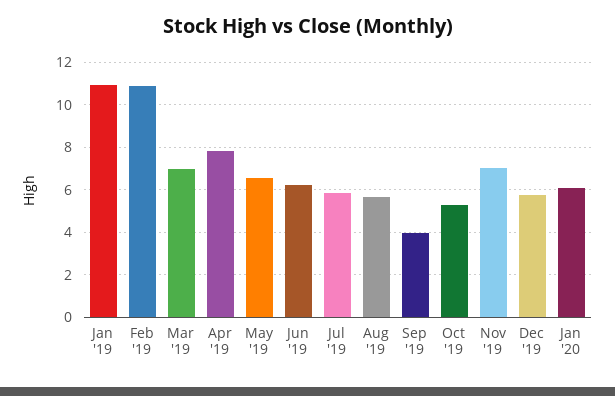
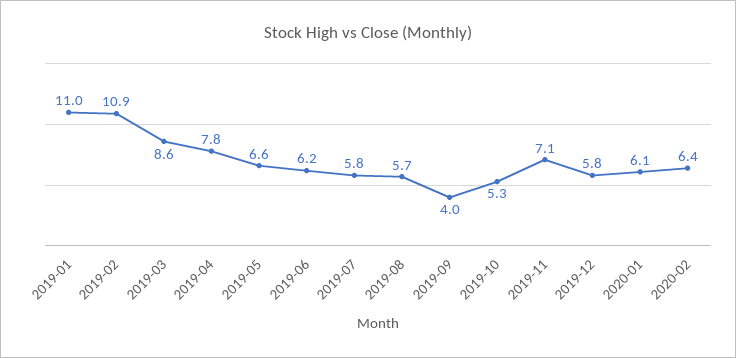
Mar '19: 7 -> 8.6
2020-02: none -> 6.4

